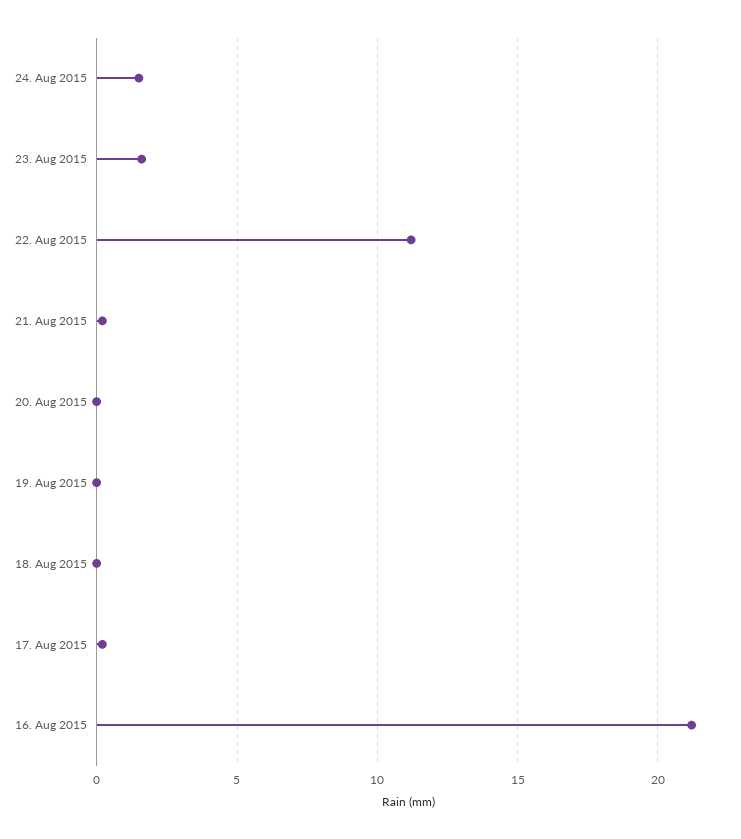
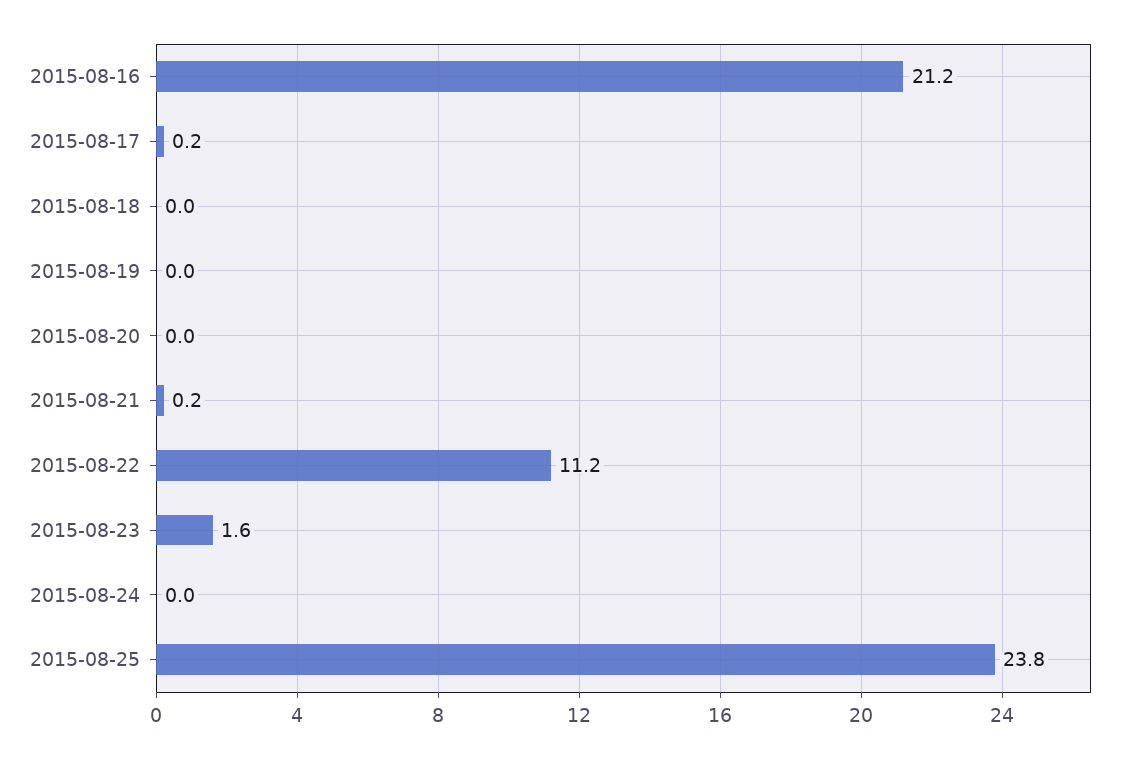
24. Aug 2015: 1.5 -> 0
2015-08-25: none -> 23.8

